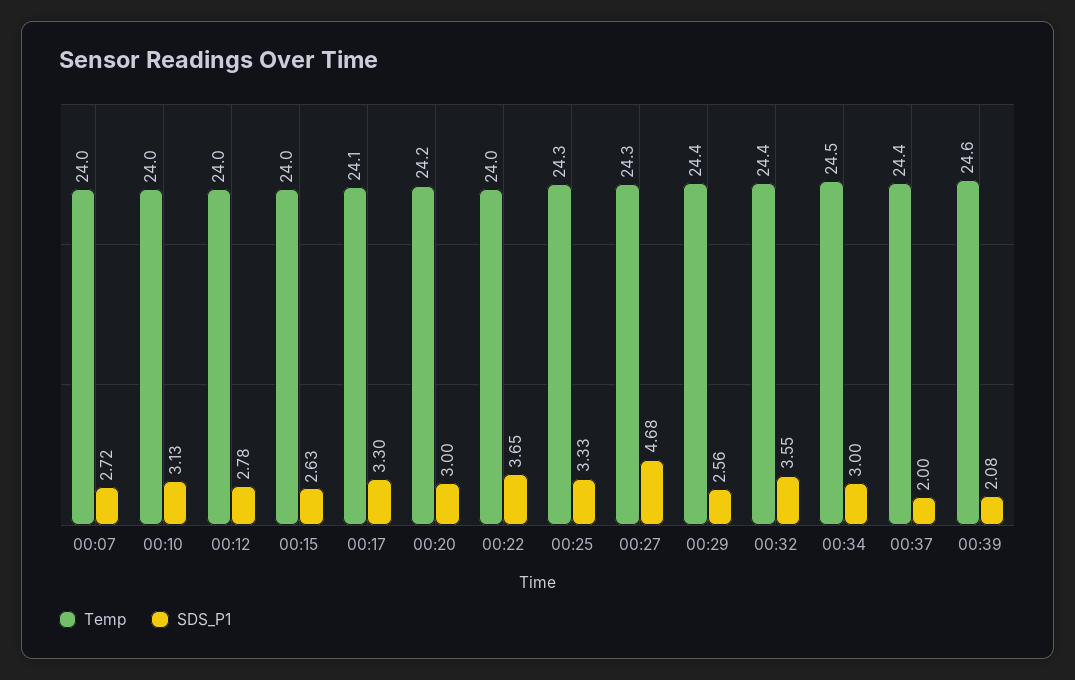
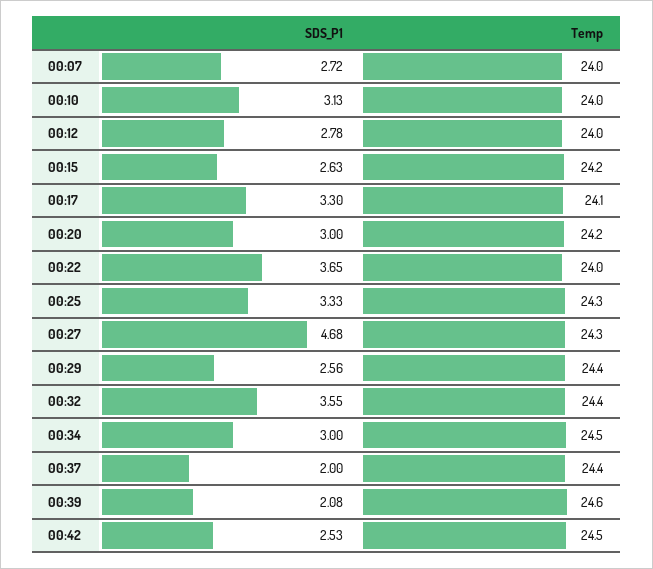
Temp, 00:15: 24 -> 24.2
SDS_P1, 00:42: none -> 2.53
Temp, 00:42: none -> 24.5

